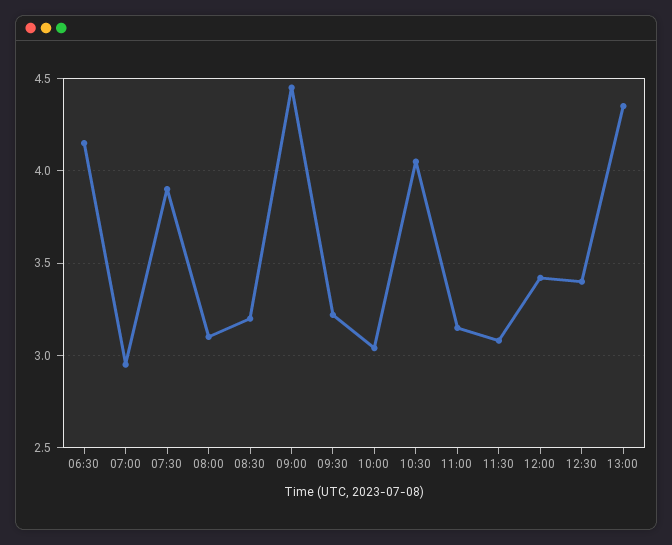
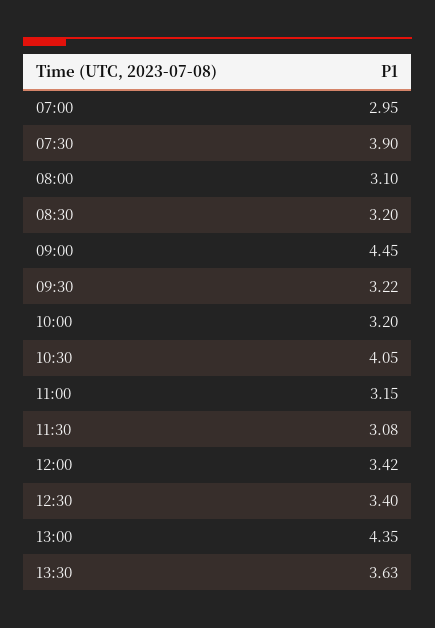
06:30: 4.15 -> none
10:00: 3.05 -> 3.2
13:30: none -> 3.63

